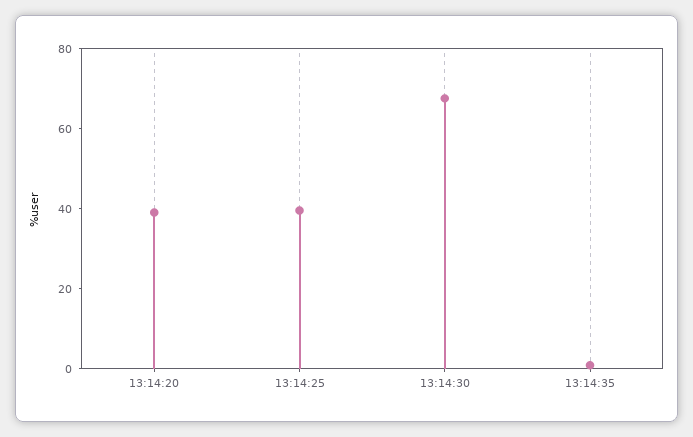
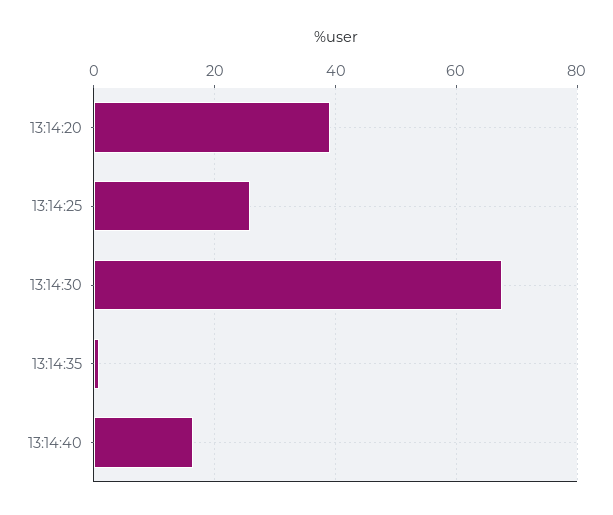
13:14:25: 40 -> 26
13:14:40: none -> 16

